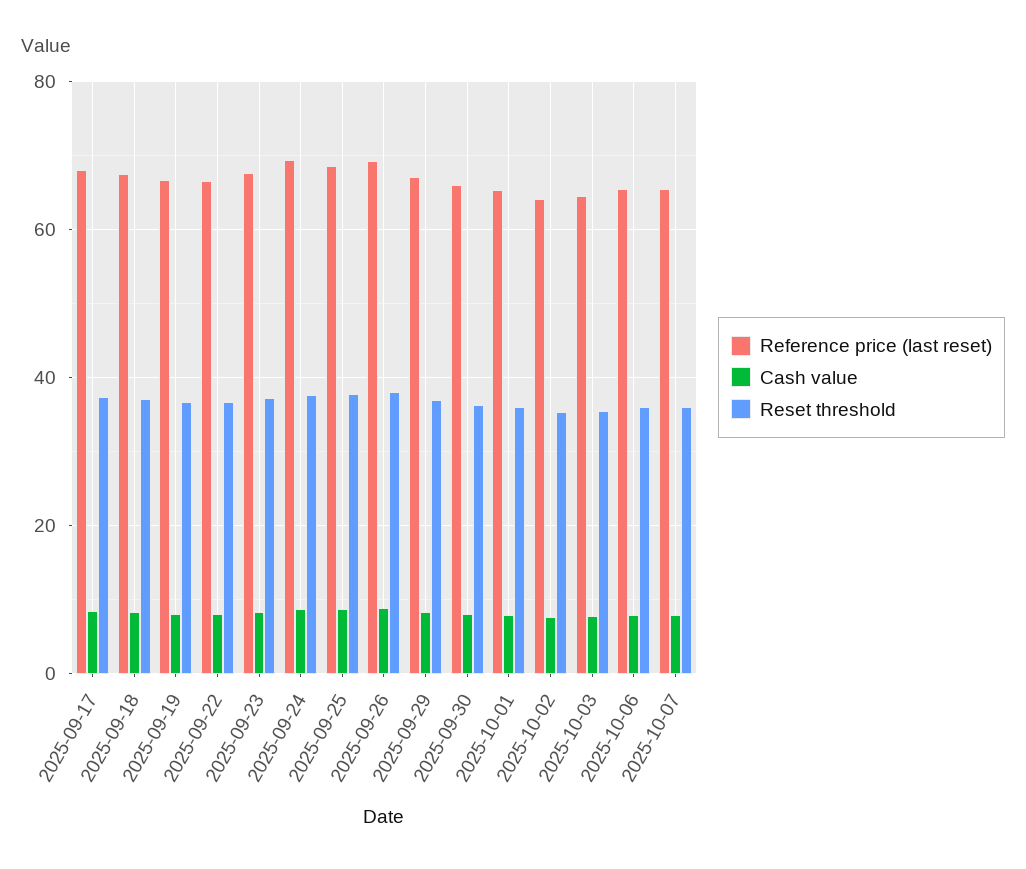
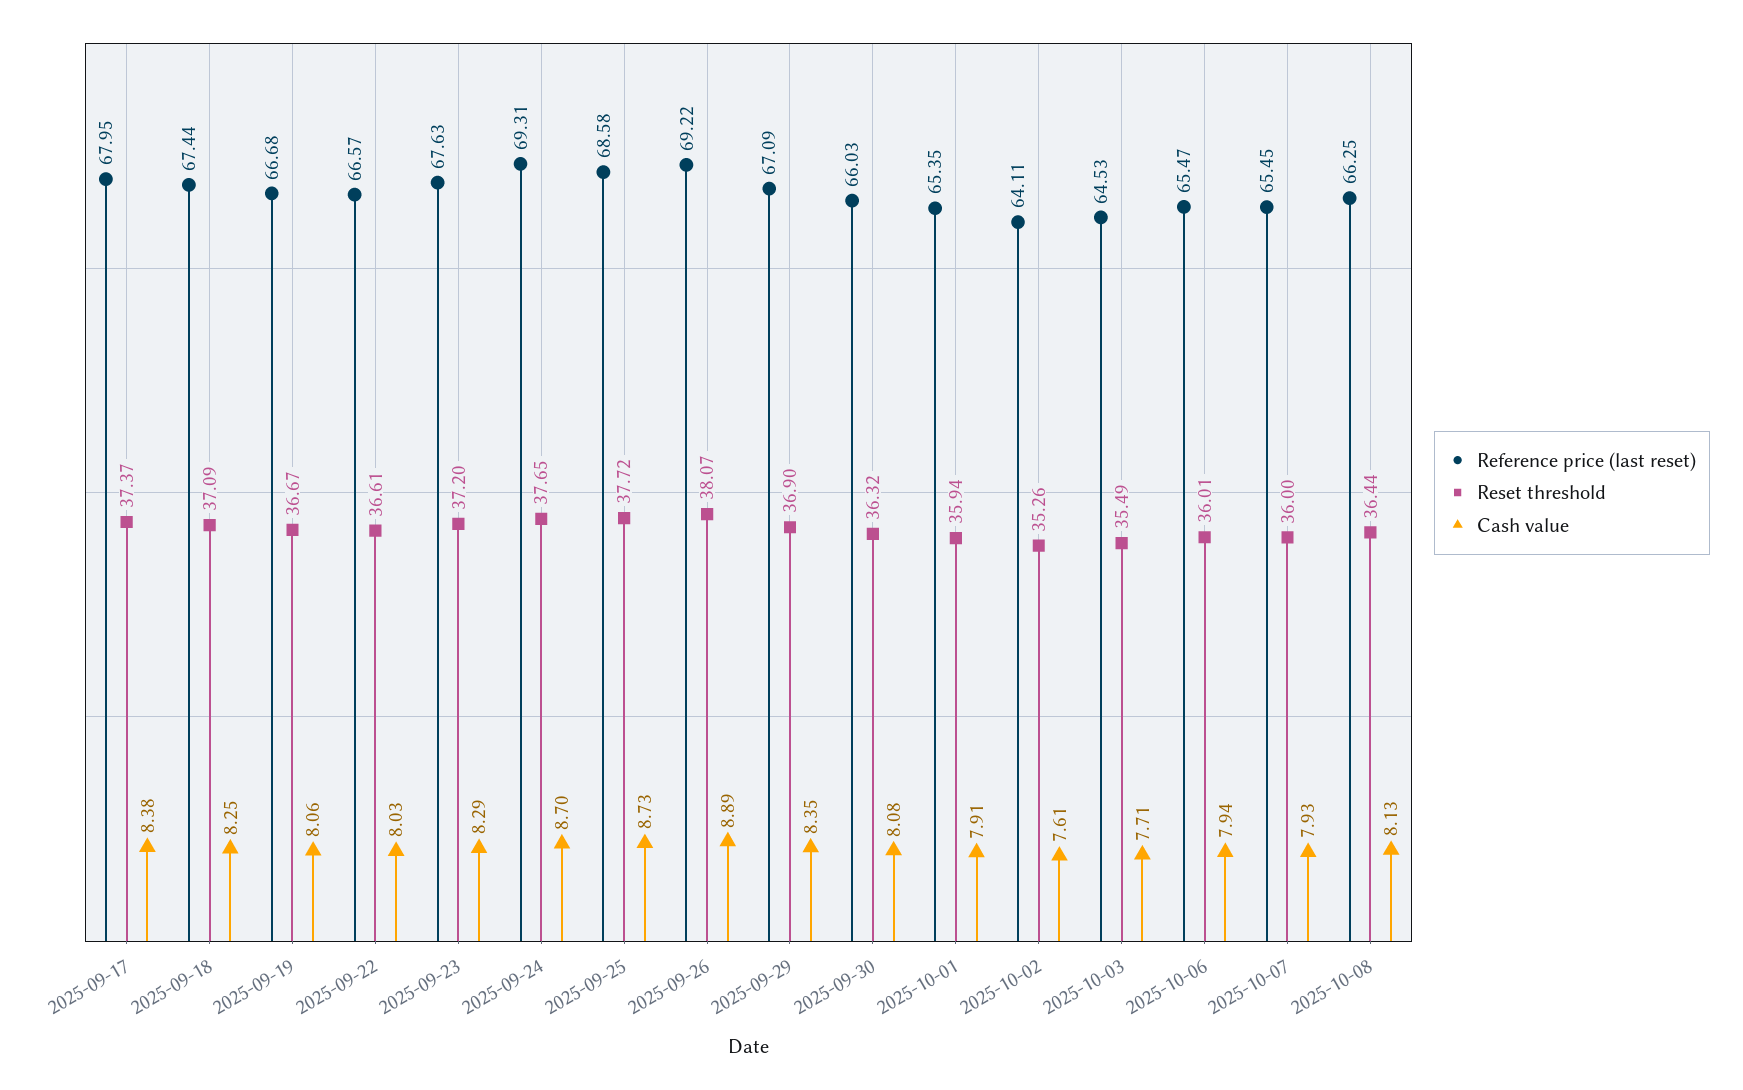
Reference price (last reset), 2025-10-08: none -> 66.25
Reset threshold, 2025-10-08: none -> 36.44
Cash value, 2025-10-08: none -> 8.13

